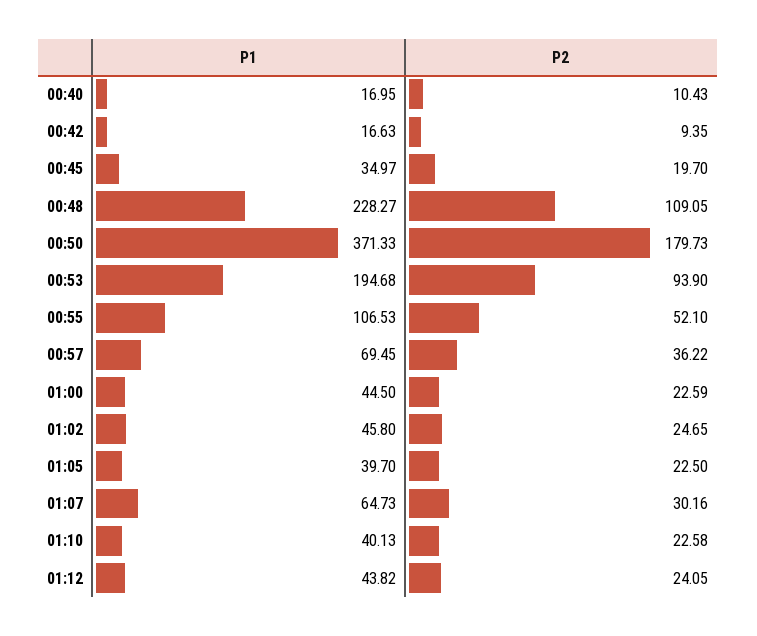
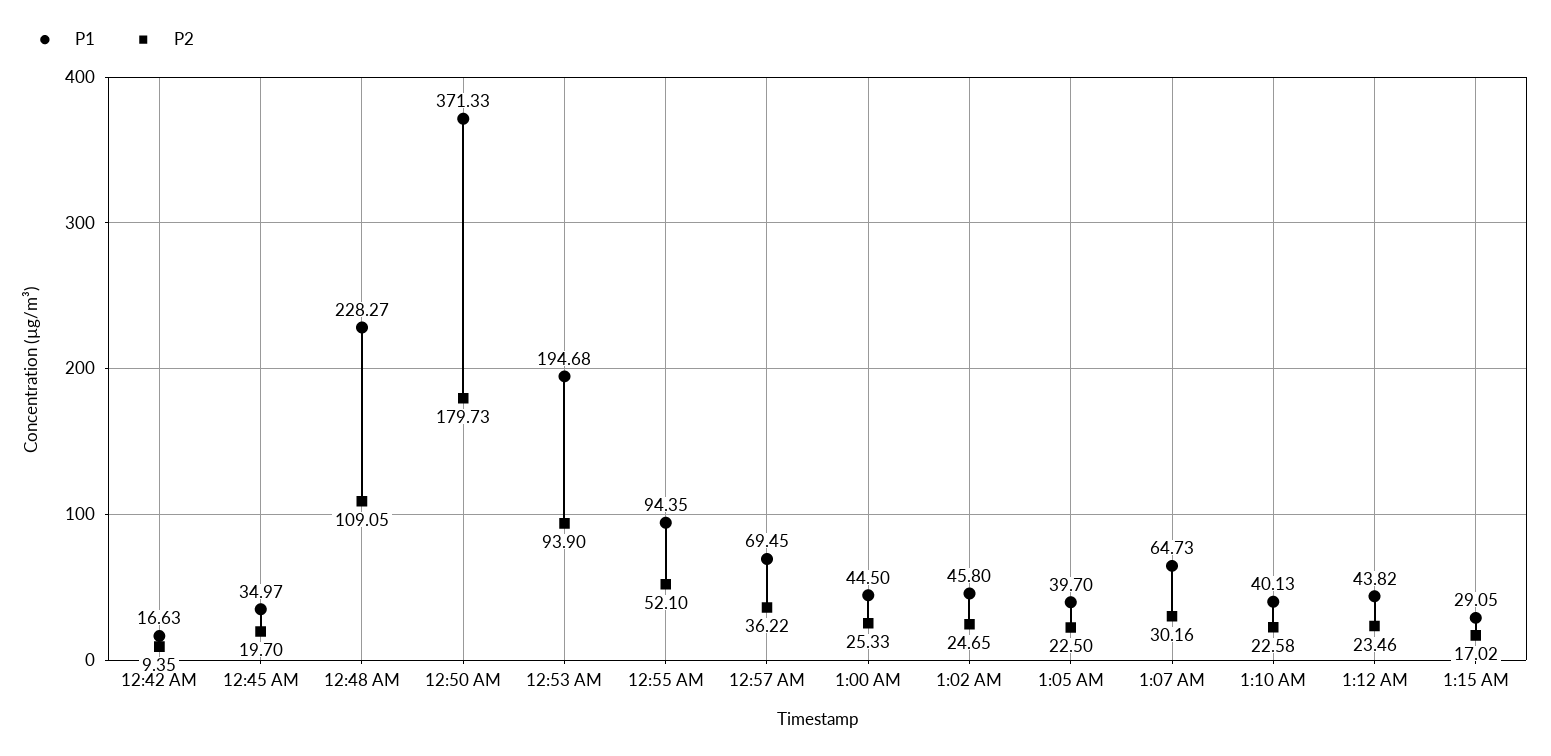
P1, 00:40: 16.95 -> none
P2, 00:40: 10.43 -> none
P1, 00:55: 106.53 -> 94.35
P2, 01:00: 22.59 -> 25.33
P2, 01:12: 24.05 -> 23.46
P1, 1:15 AM: none -> 29.05
P2, 1:15 AM: none -> 17.02

